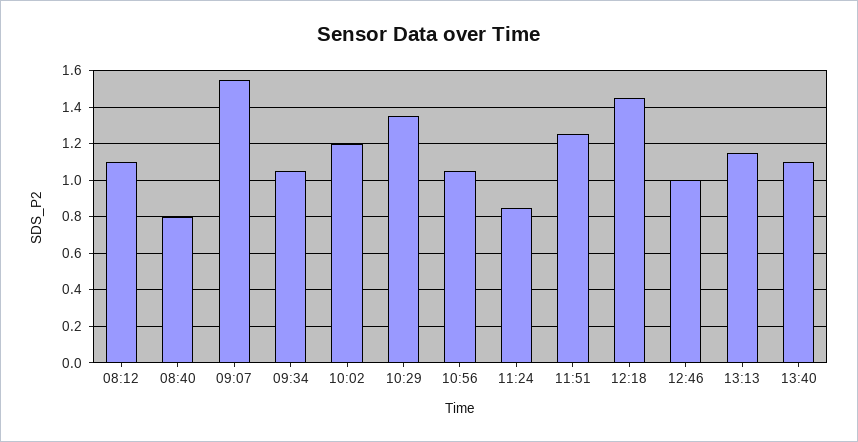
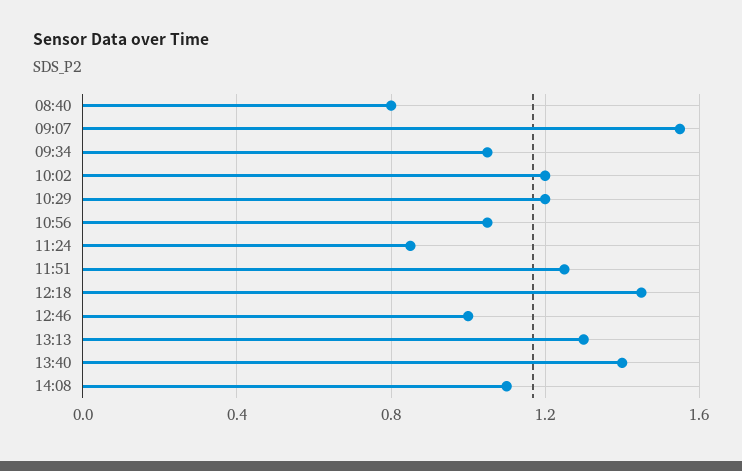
08:12: 1.1 -> none
10:29: 1.35 -> 1.2
13:13: 1.15 -> 1.3
13:40: 1.1 -> 1.4
14:08: none -> 1.1

